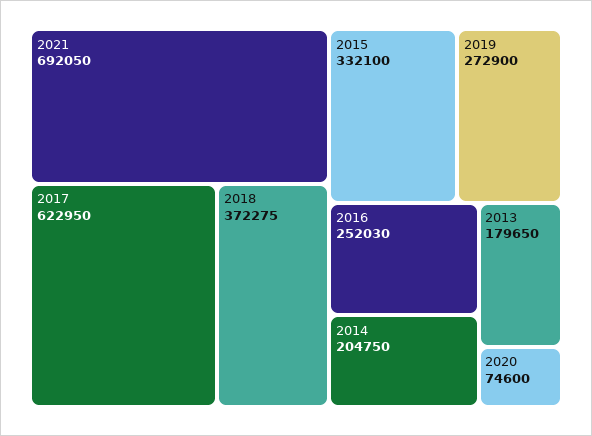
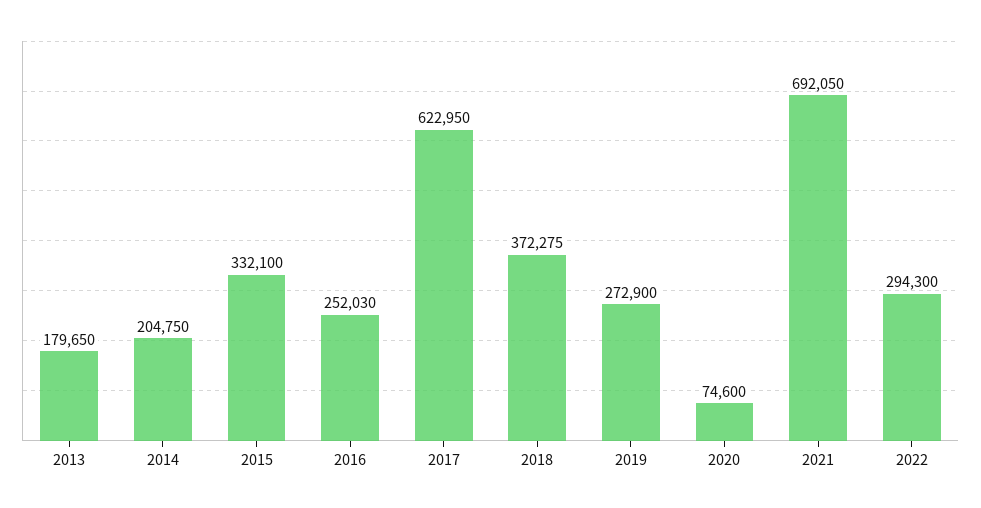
2022: none -> 294300

